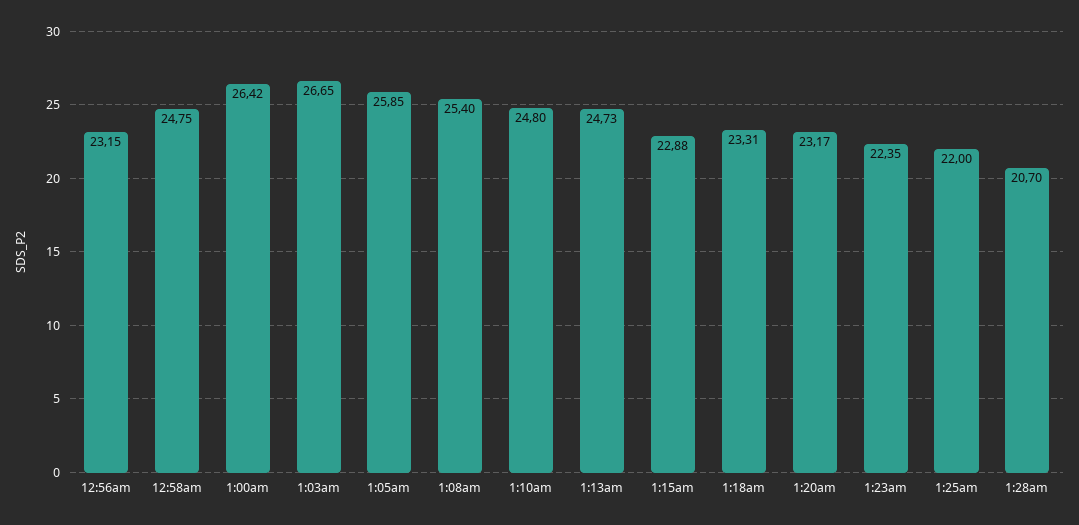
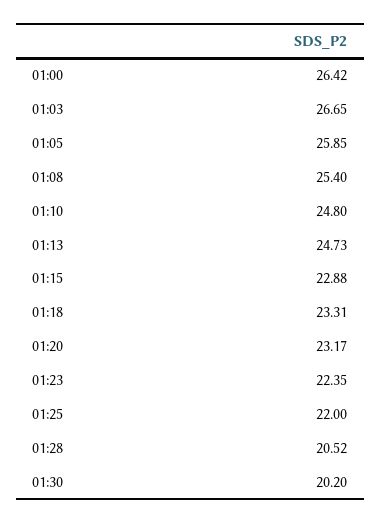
12:56am: 23.15 -> none
12:58am: 24.75 -> none
1:28am: 20.7 -> 20.52
01:30: none -> 20.2

